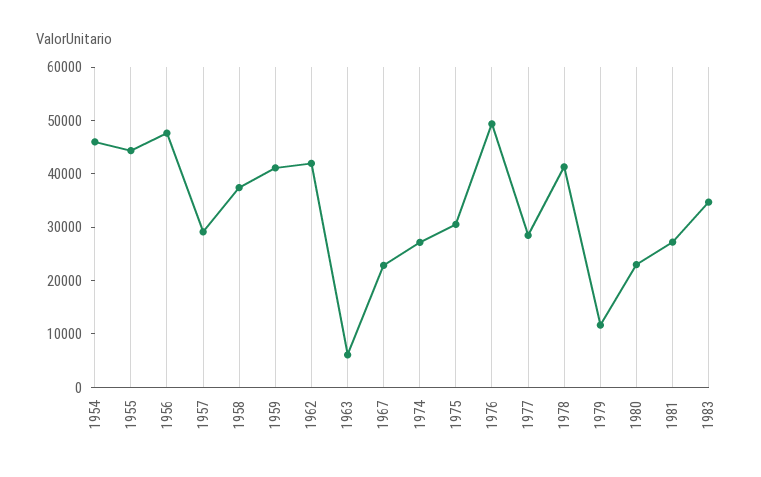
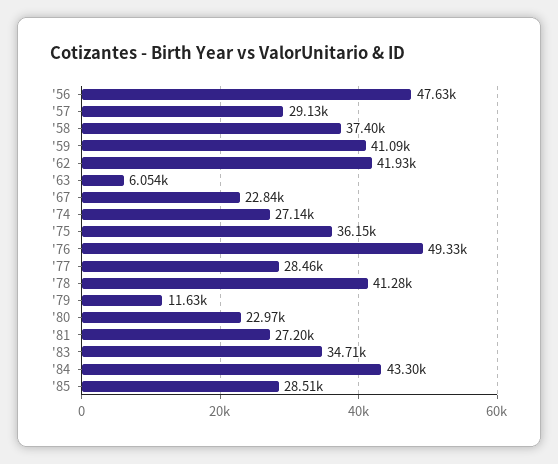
1954: 46000 -> none
1955: 44000 -> none
1975: 30000 -> 36150
'84: none -> 43300
'85: none -> 28510

